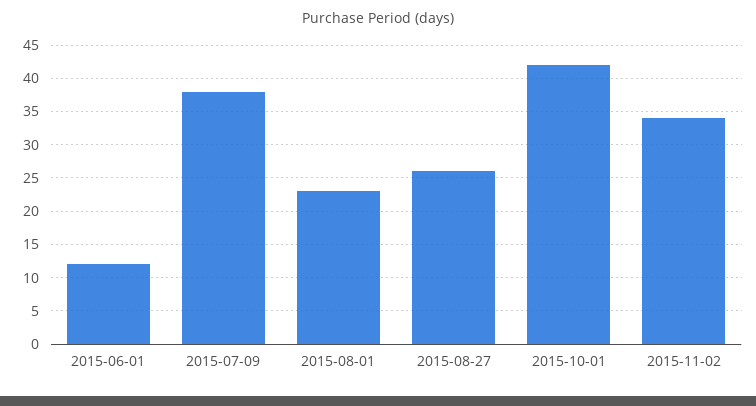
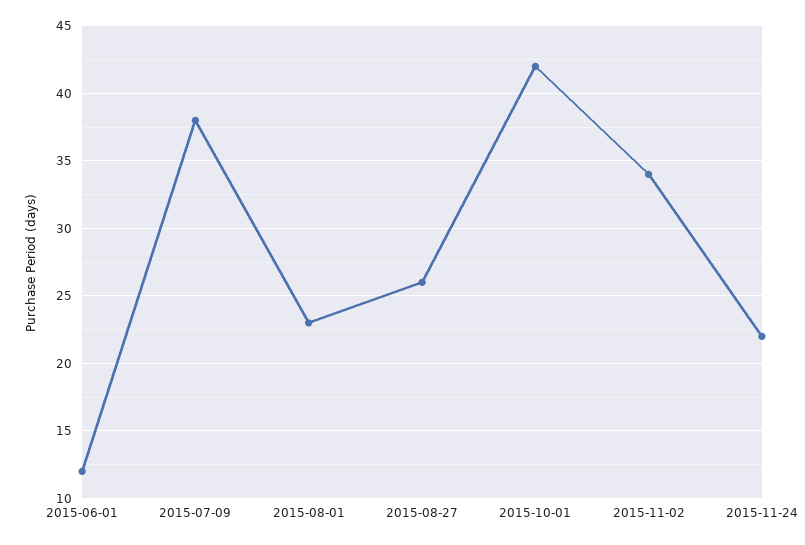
2015-11-24: none -> 22

